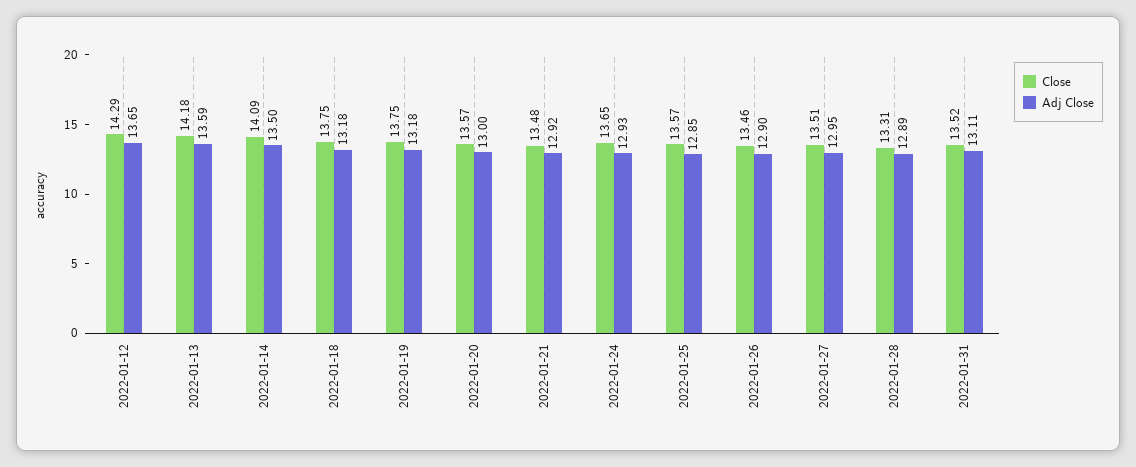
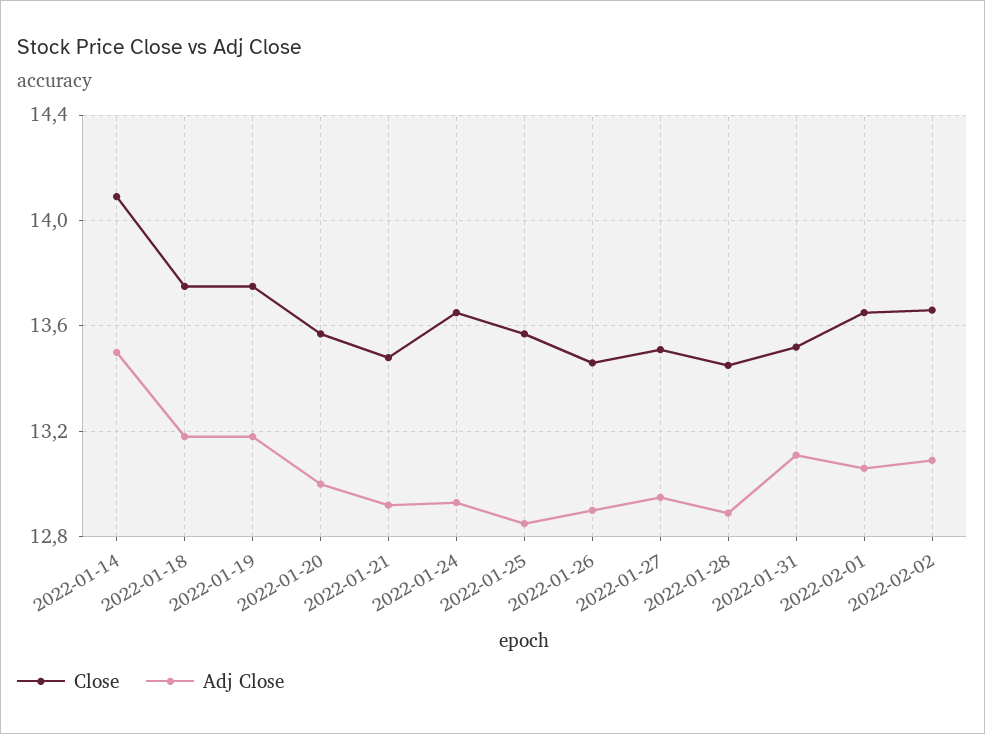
Close, 2022-01-12: 14.29 -> none
Adj Close, 2022-01-12: 13.65 -> none
Close, 2022-01-13: 14.18 -> none
Adj Close, 2022-01-13: 13.59 -> none
Close, 2022-01-28: 13.31 -> 13.45
Close, 2022-02-01: none -> 13.65
Adj Close, 2022-02-01: none -> 13.05
Close, 2022-02-02: none -> 13.65
Adj Close, 2022-02-02: none -> 13.1

